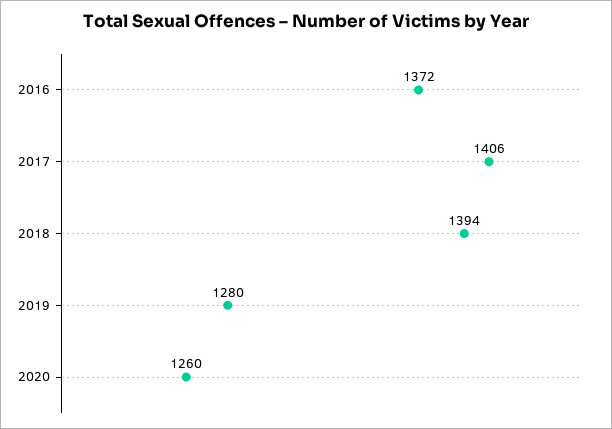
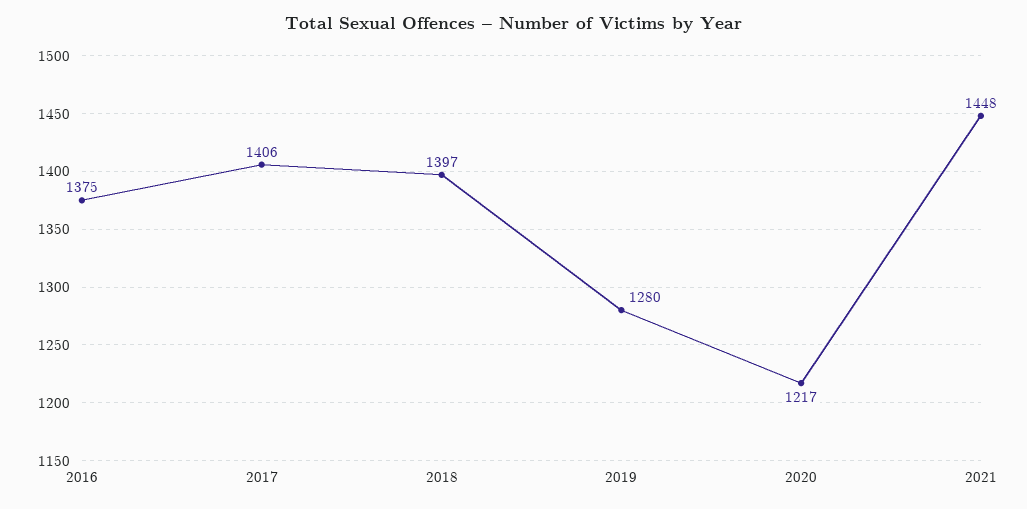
2016: 1372 -> 1375
2018: 1394 -> 1397
2020: 1260 -> 1217
2021: none -> 1448

